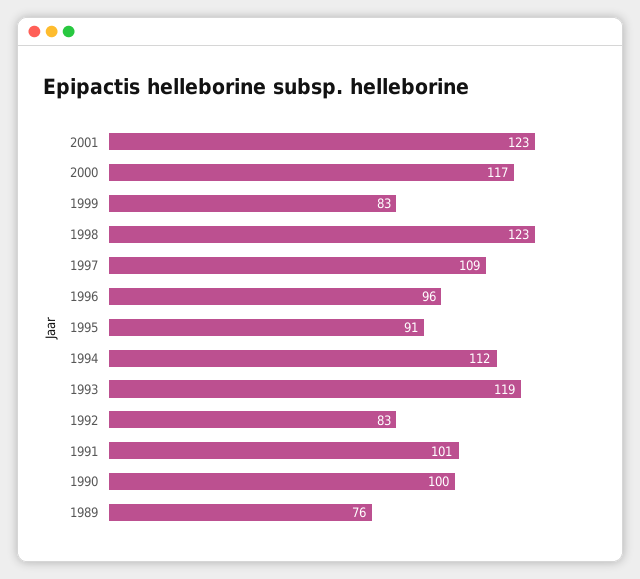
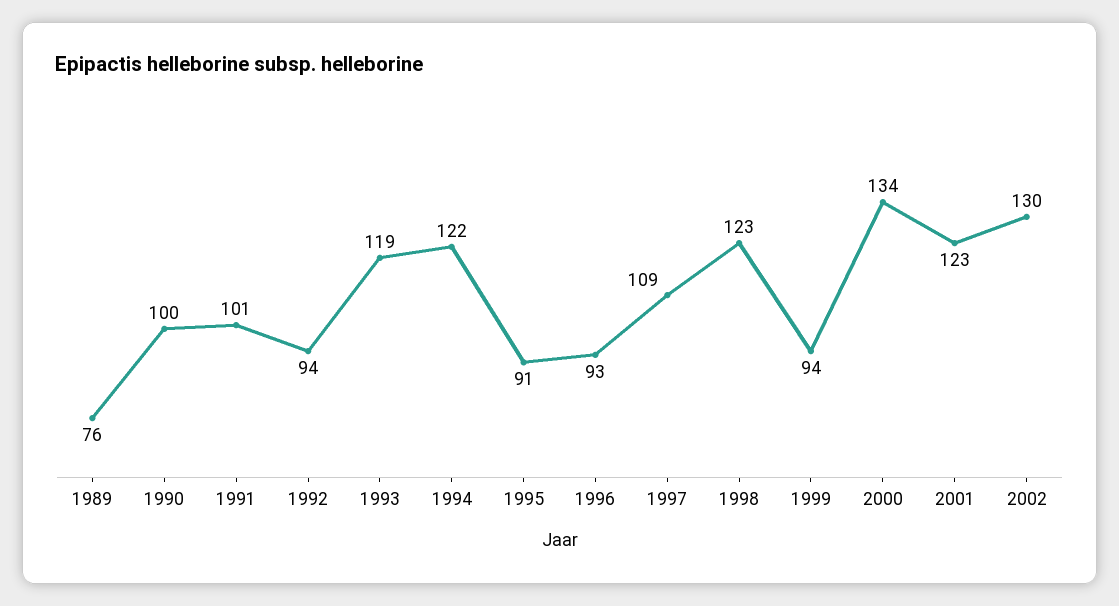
2000: 117 -> 134
1999: 83 -> 94
1996: 96 -> 93
1994: 112 -> 122
1992: 83 -> 94
2002: none -> 130

